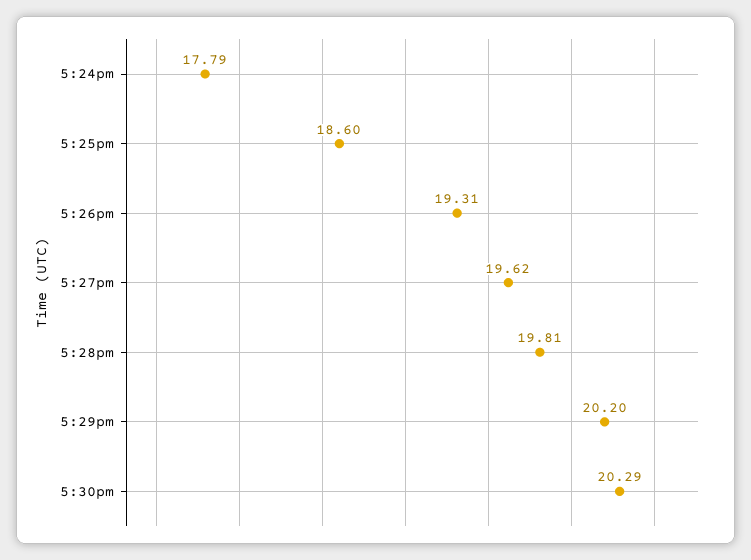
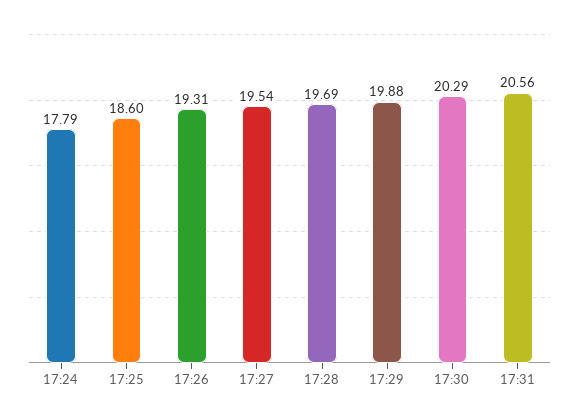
5:27pm: 19.62 -> 19.54
5:28pm: 19.81 -> 19.69
5:29pm: 20.2 -> 19.88
17:31: none -> 20.56

